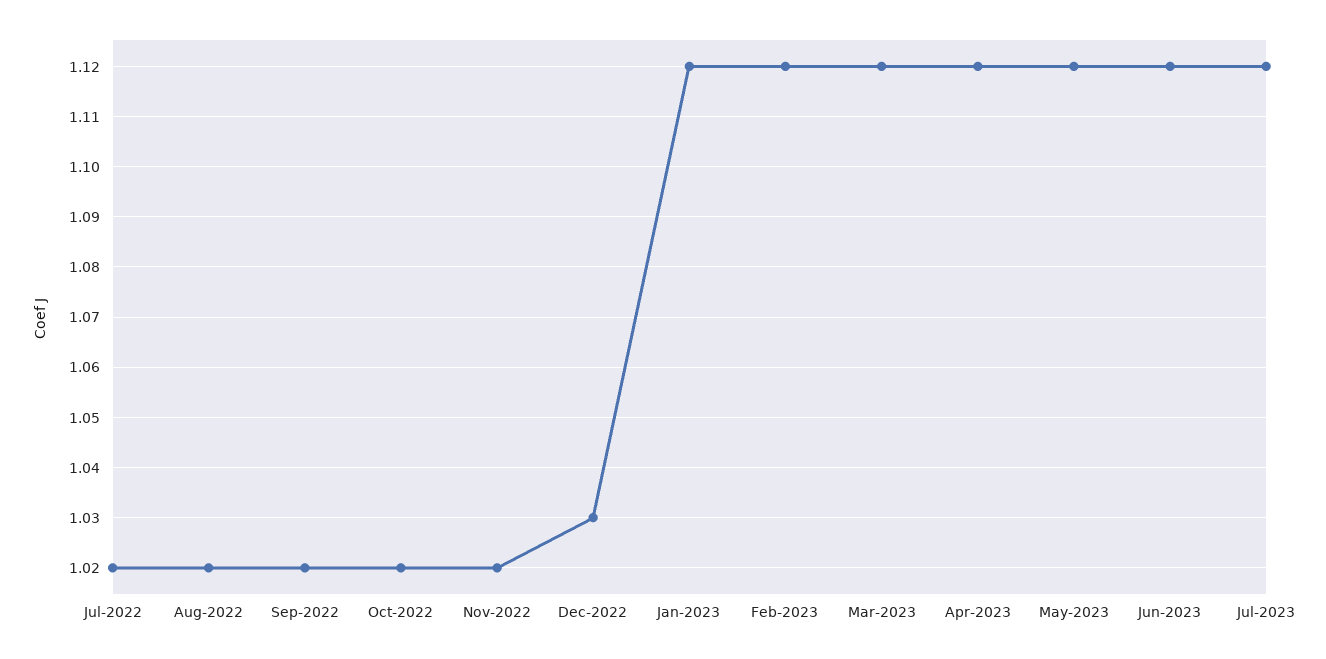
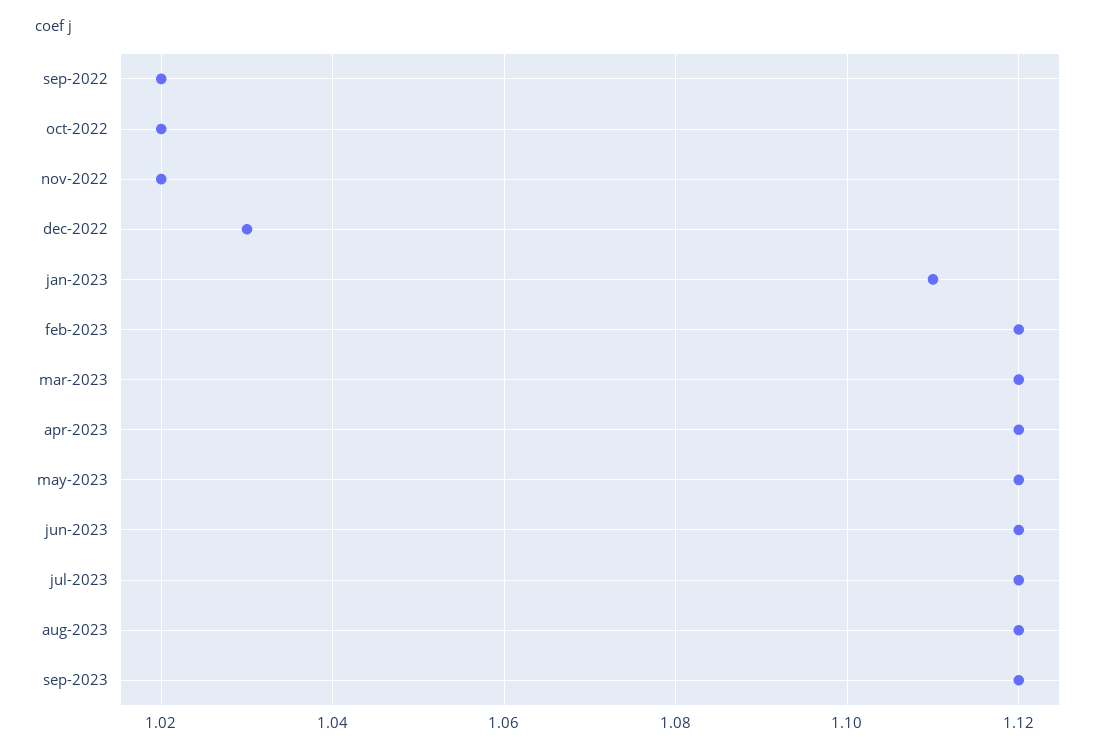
Jul-2022: 1.02 -> none
Aug-2022: 1.02 -> none
Jan-2023: 1.12 -> 1.11
aug-2023: none -> 1.12
sep-2023: none -> 1.12

